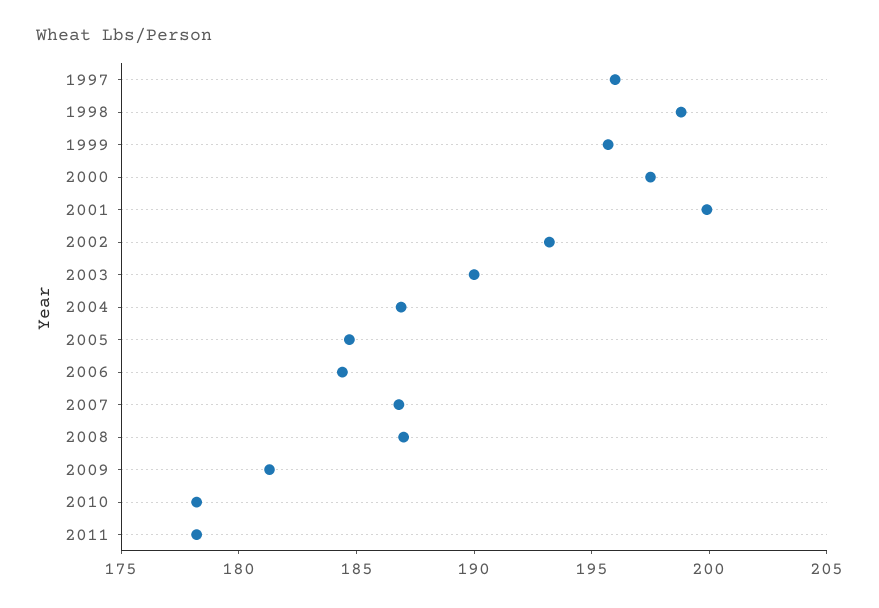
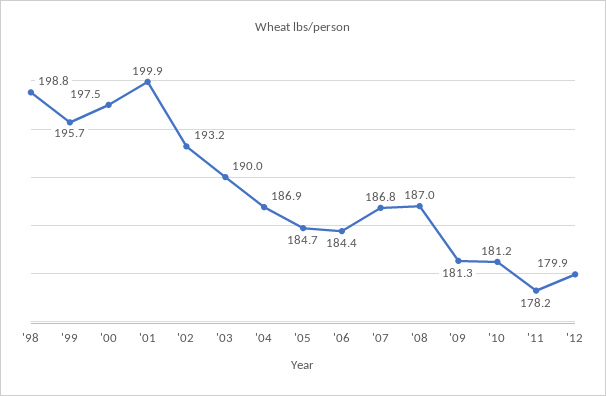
1997: 196 -> none
2010: 178 -> 181.2
'12: none -> 179.9

